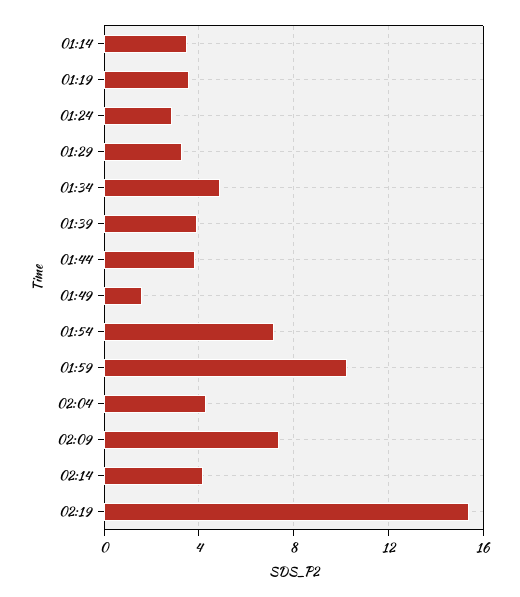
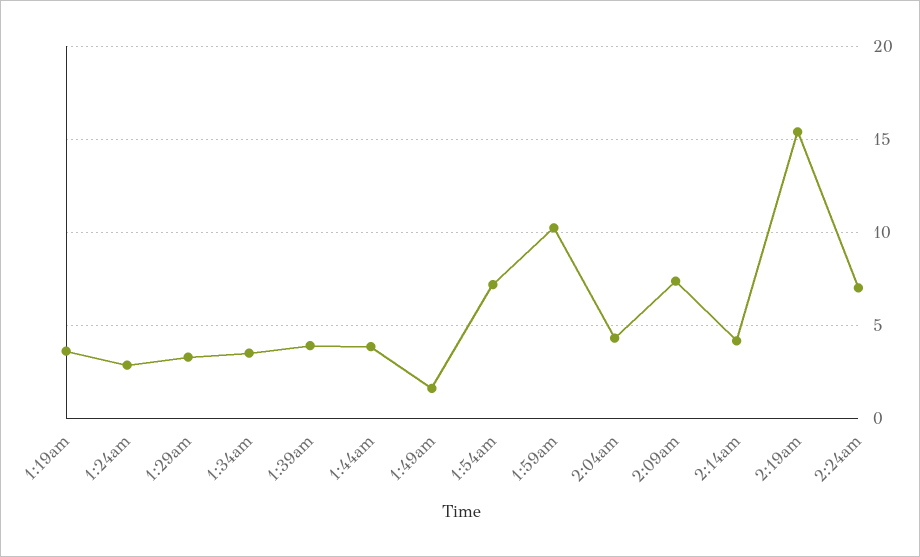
01:14: 3.5 -> none
01:34: 5 -> 3.5
2:24am: none -> 7

